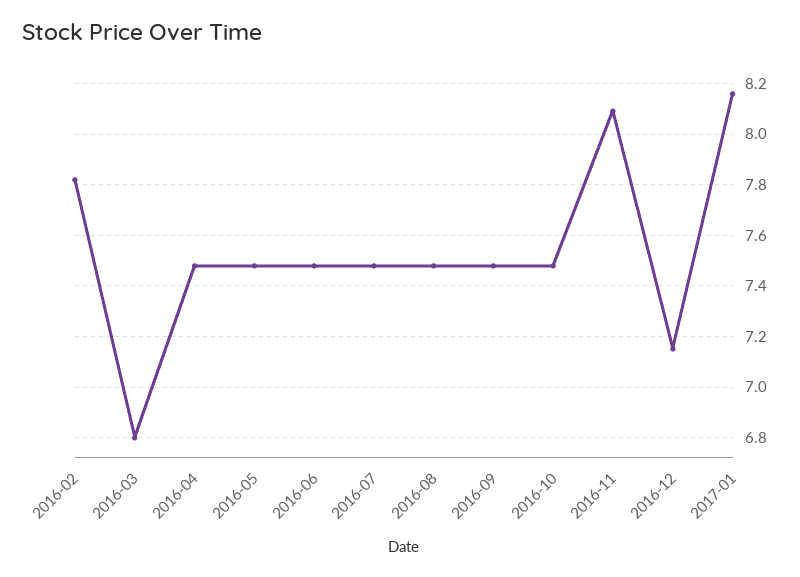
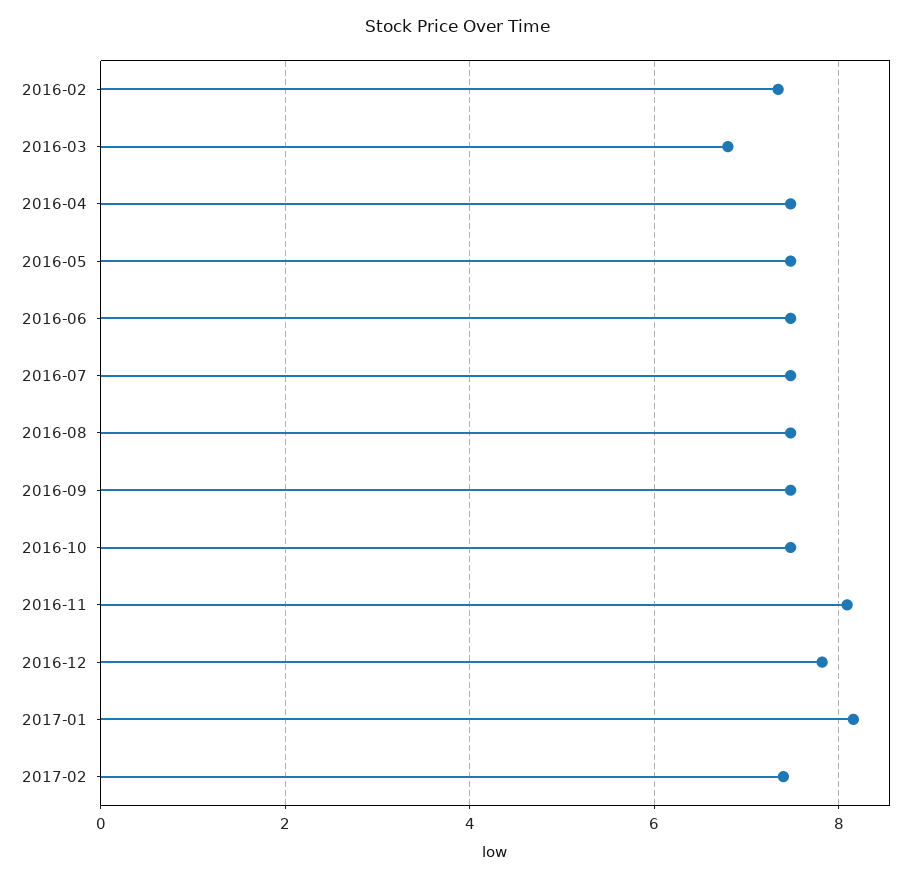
2016-02: 7.825 -> 7.4
2016-12: 7.15 -> 7.8
2017-02: none -> 7.4

